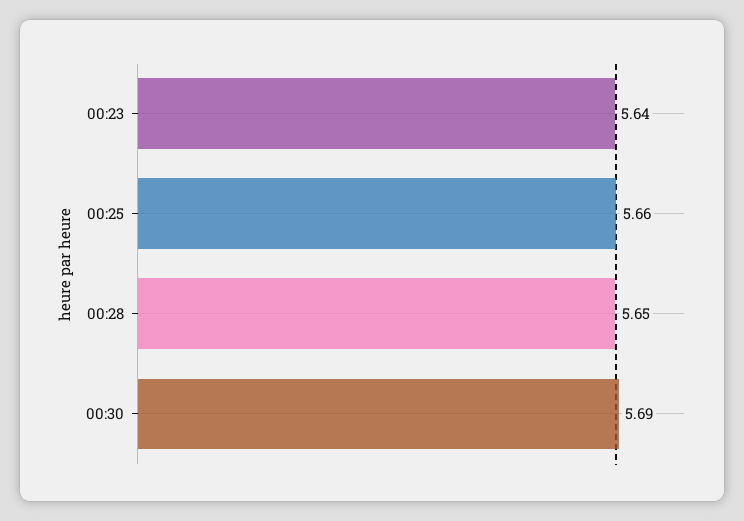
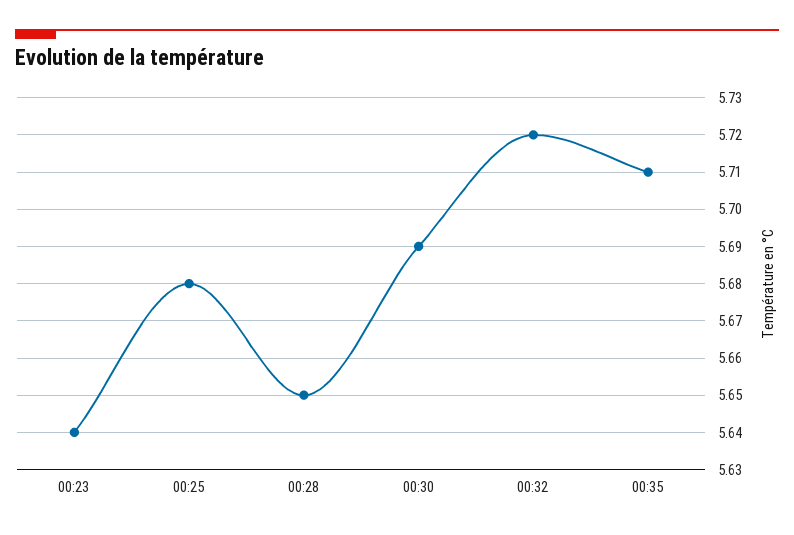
00:25: 5.66 -> 5.68
00:32: none -> 5.72
00:35: none -> 5.71

